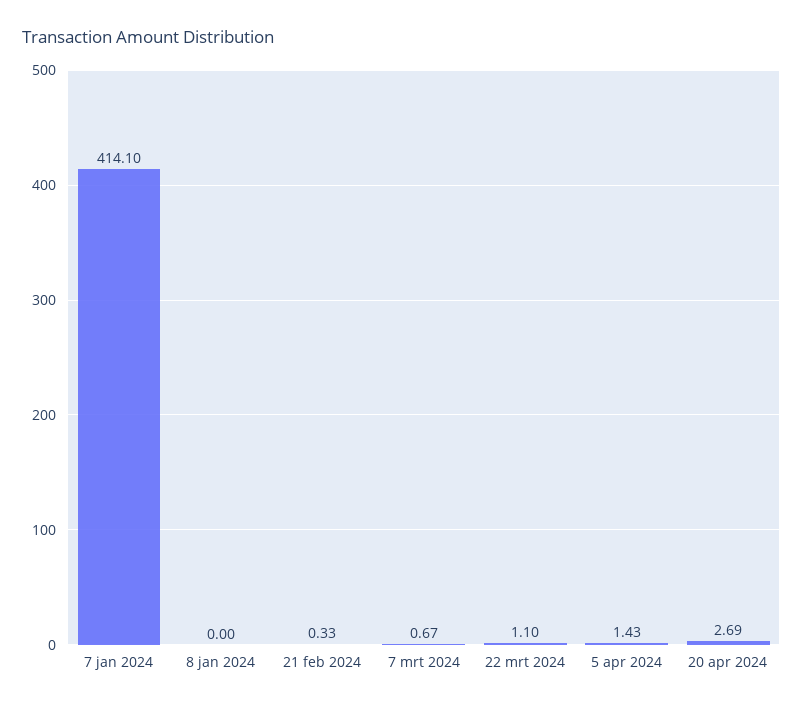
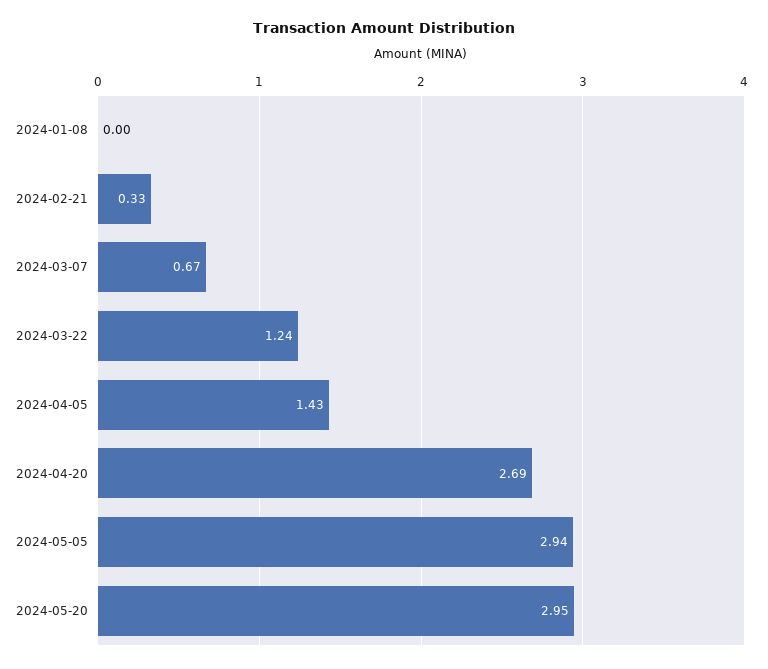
7 jan 2024: 414.1 -> none
22 mrt 2024: 1.1 -> 1.24
2024-05-05: none -> 2.94
2024-05-20: none -> 2.95

